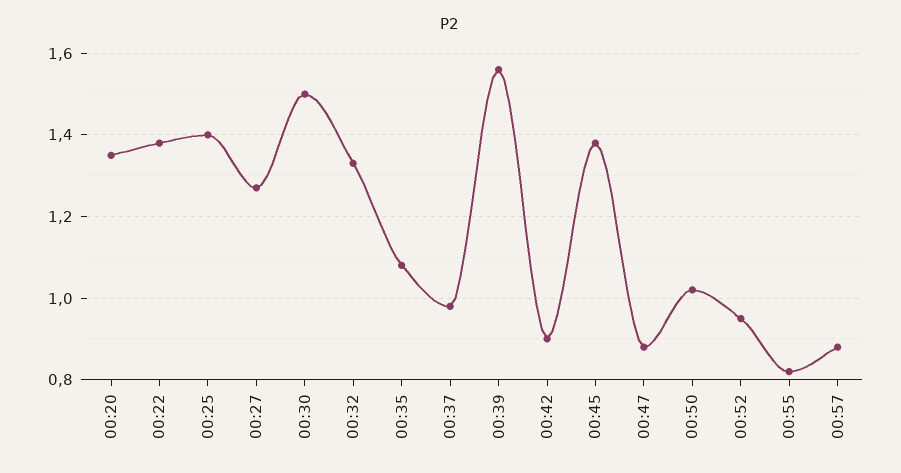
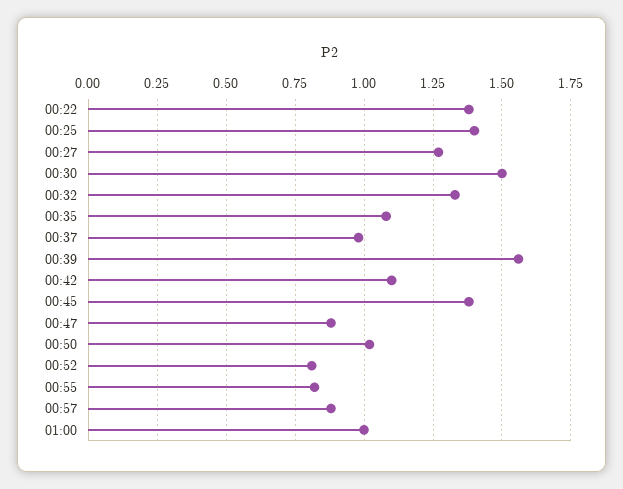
00:20: 1.35 -> none
00:42: 0.9 -> 1.1
00:52: 0.95 -> 0.8
01:00: none -> 1

